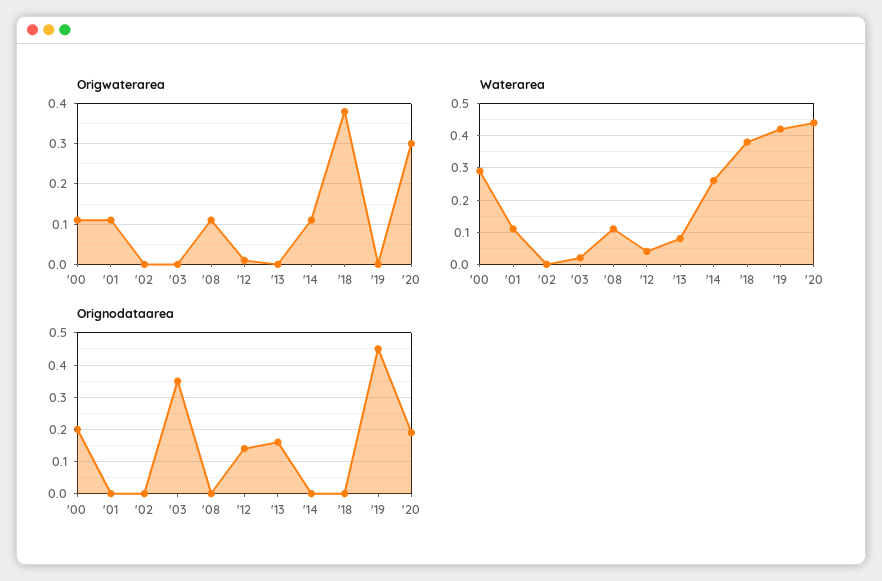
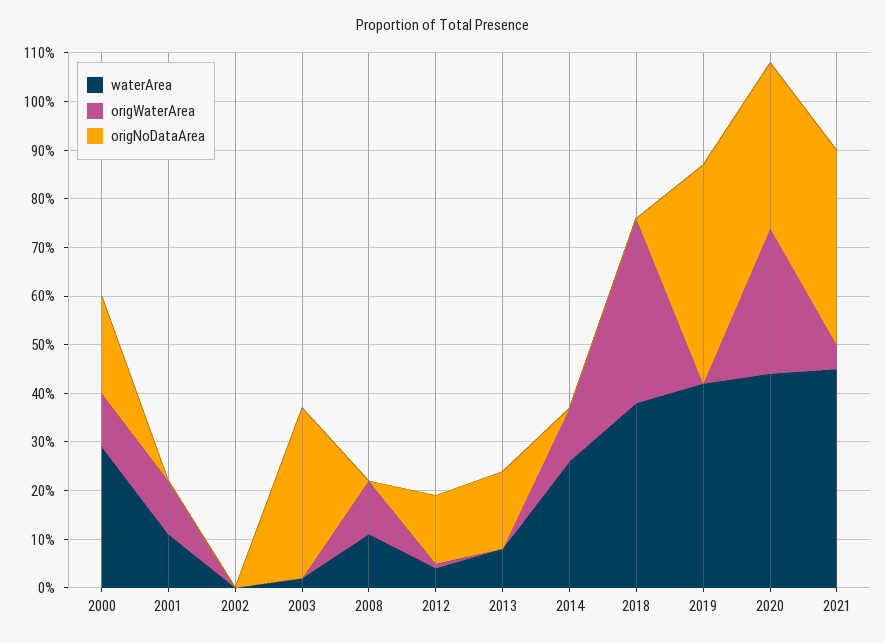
Orignodataarea, '20: 0.2 -> 0.35
Waterarea, 2021: none -> 0.45
Origwaterarea, 2021: none -> 0.05
Orignodataarea, 2021: none -> 0.4

